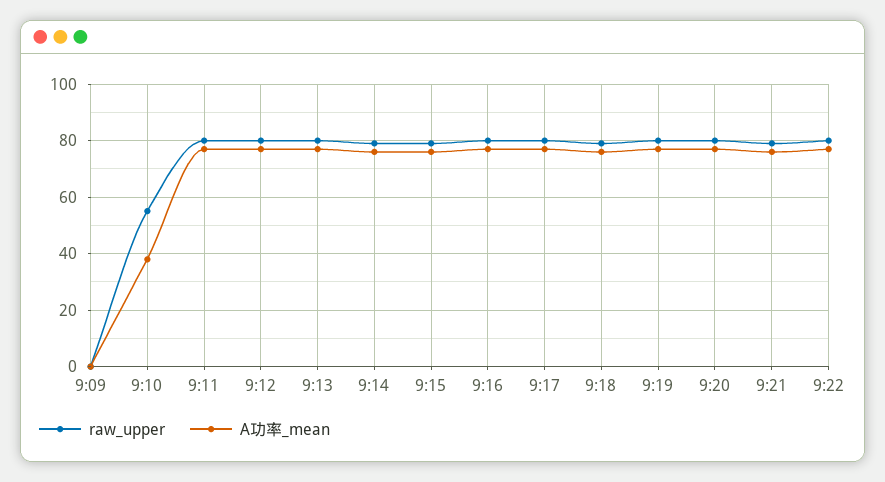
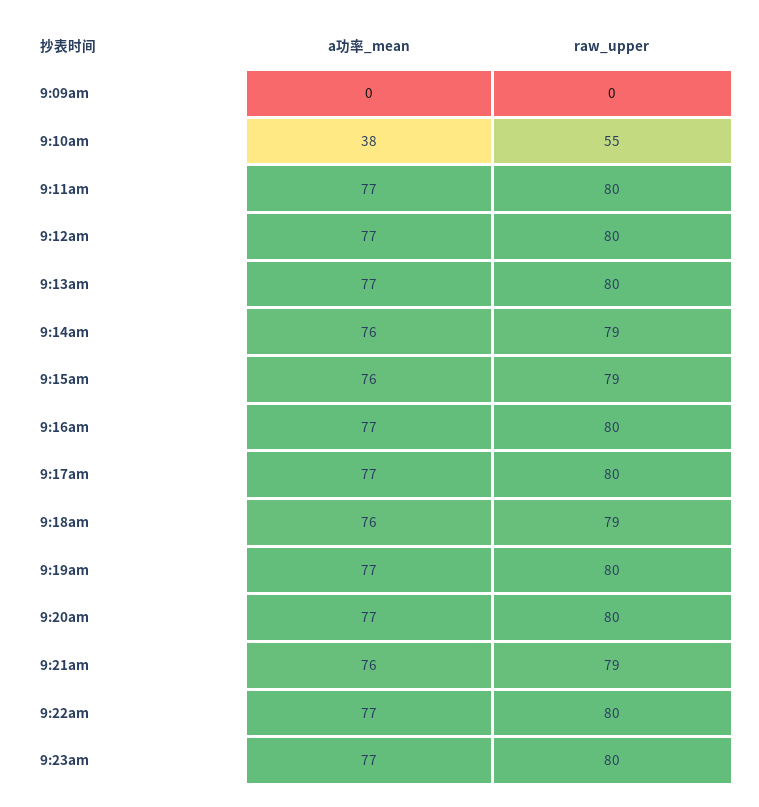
A功率_mean, 9:23am: none -> 77
raw_upper, 9:23am: none -> 80

